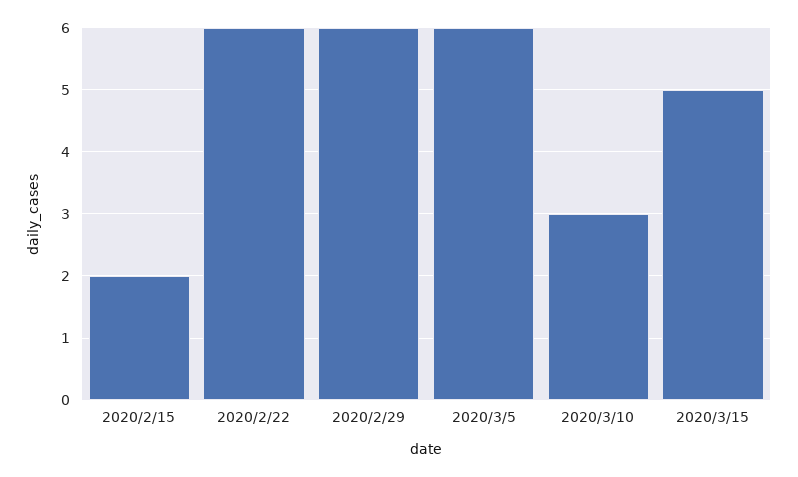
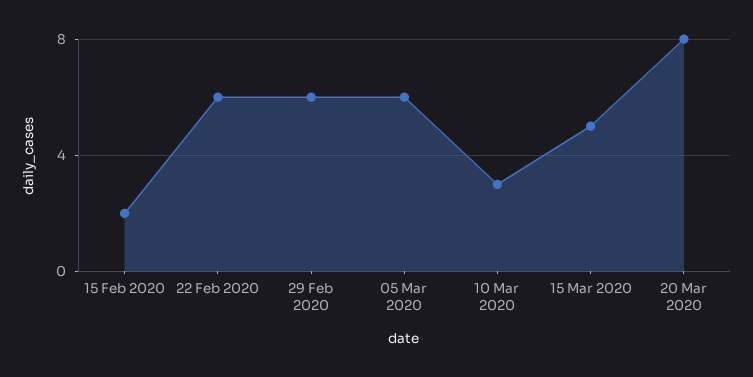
20 Mar 2020: none -> 8

